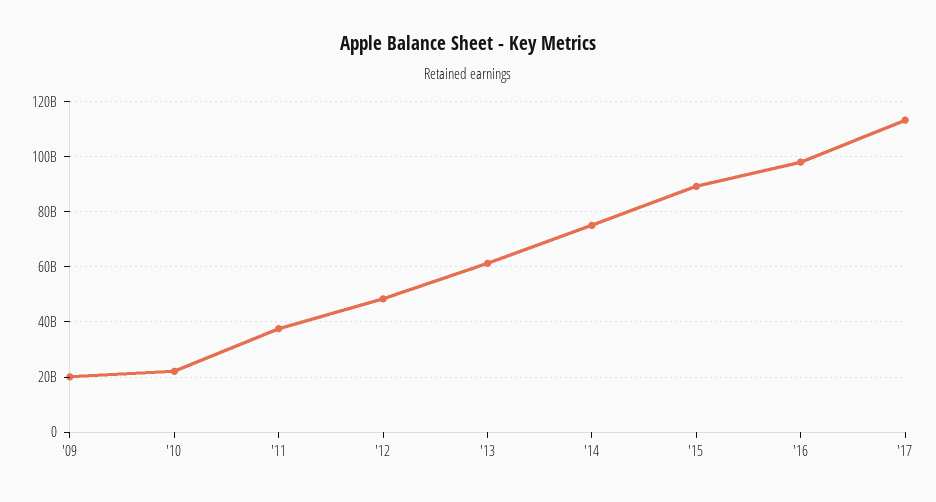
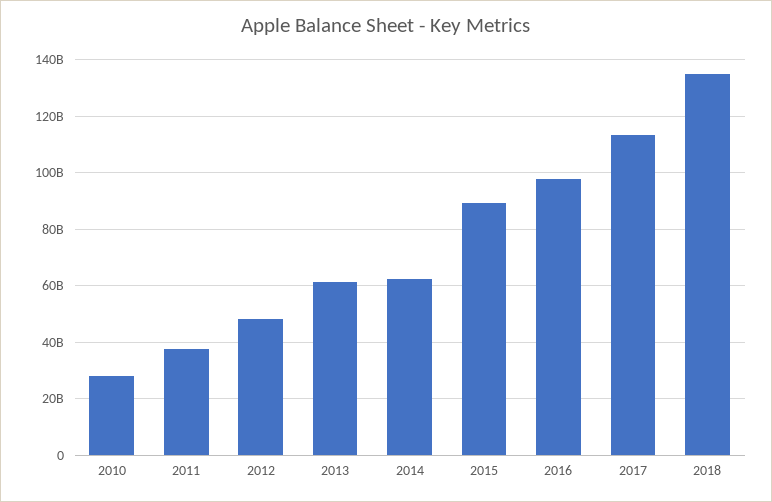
'09: 20000000000 -> none
'10: 22500000000 -> 27500000000
'14: 75000000000 -> 62500000000
2018: none -> 135000000000

